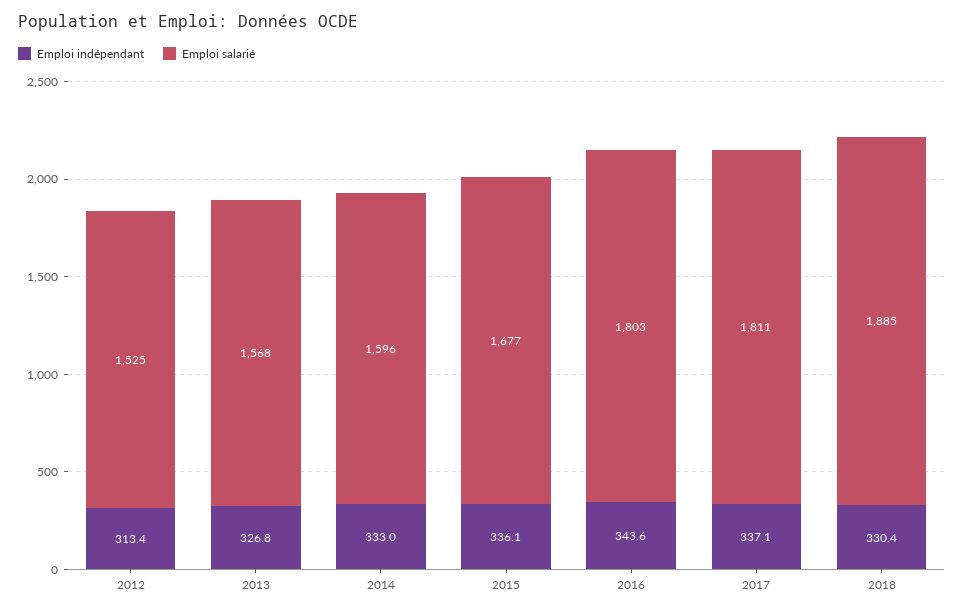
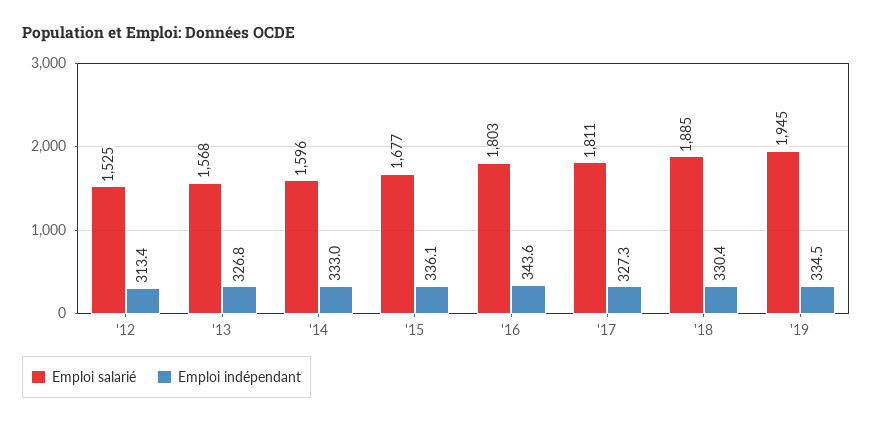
Emploi indépendant, 2017: 337.1 -> 327.3
Emploi salarié, '19: none -> 1945
Emploi indépendant, '19: none -> 334.5

